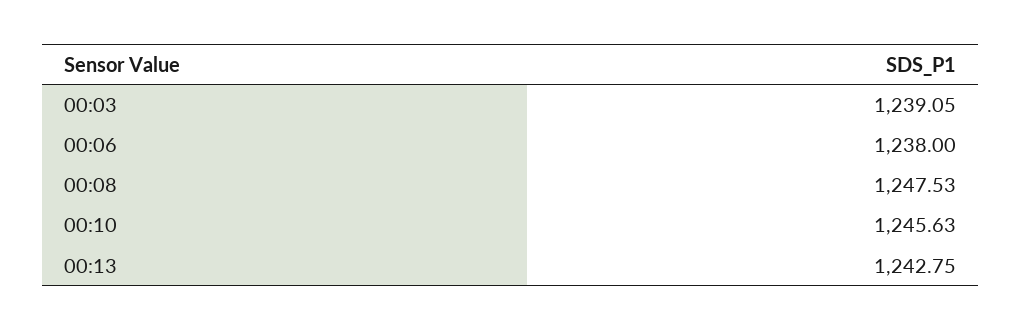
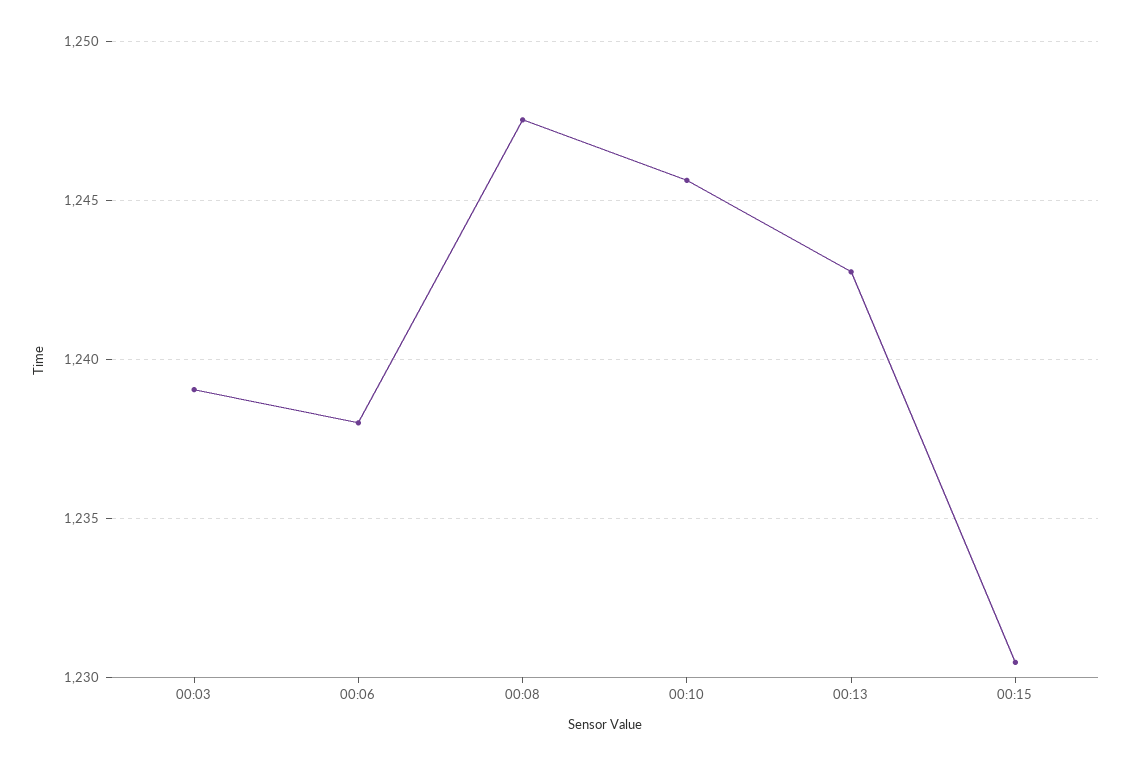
00:15: none -> 1230.5

